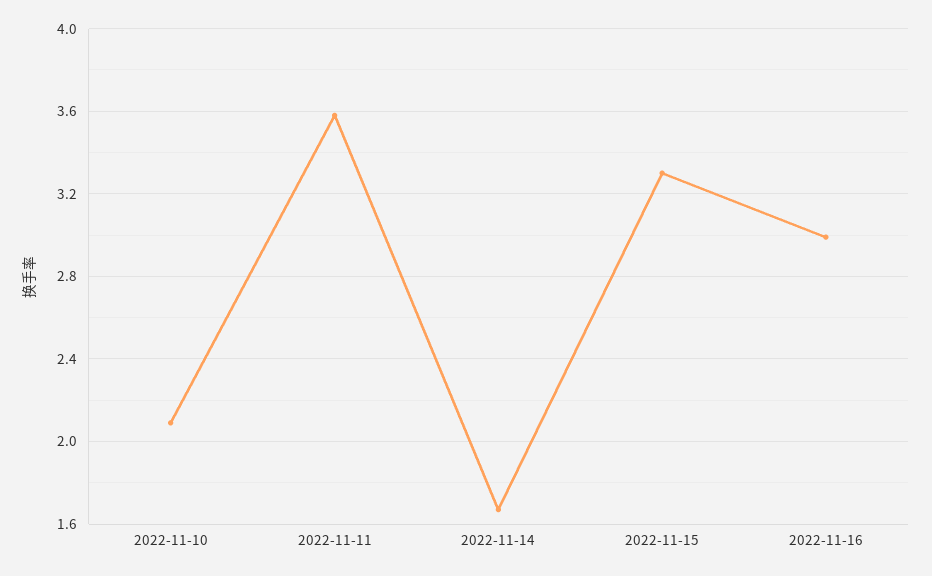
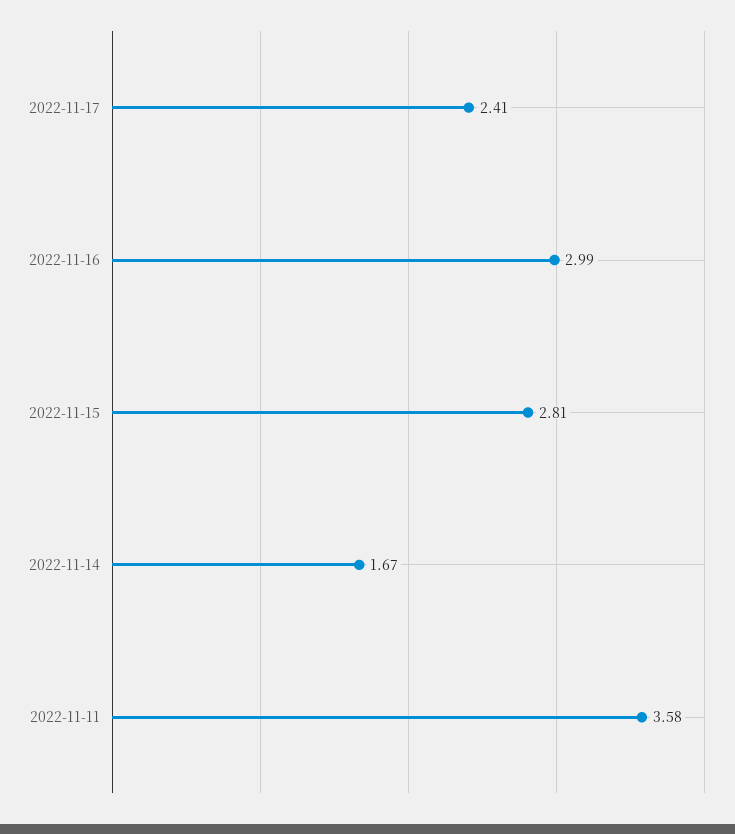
2022-11-10: 2.1 -> none
2022-11-15: 3.3 -> 2.81
2022-11-17: none -> 2.41

